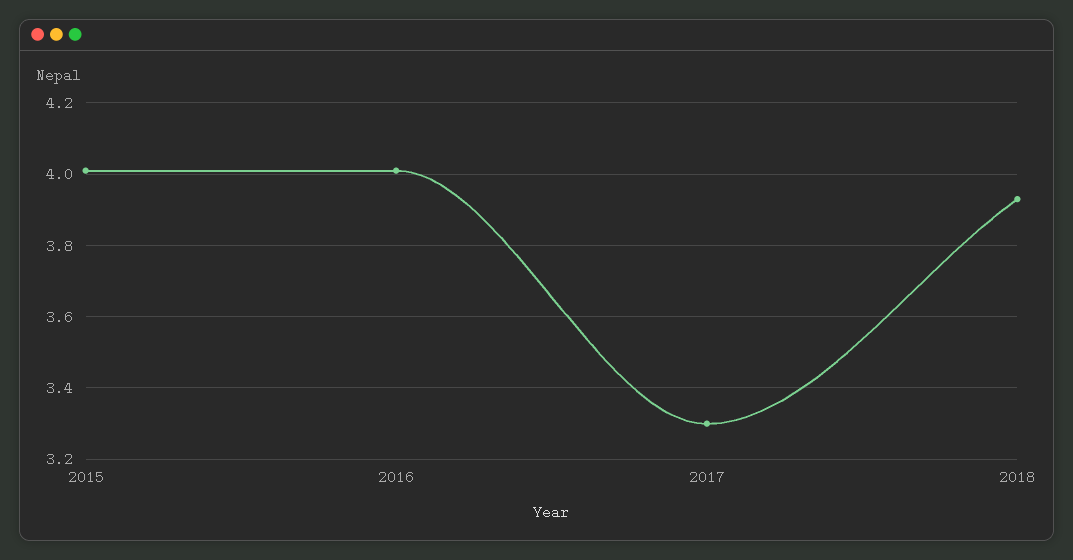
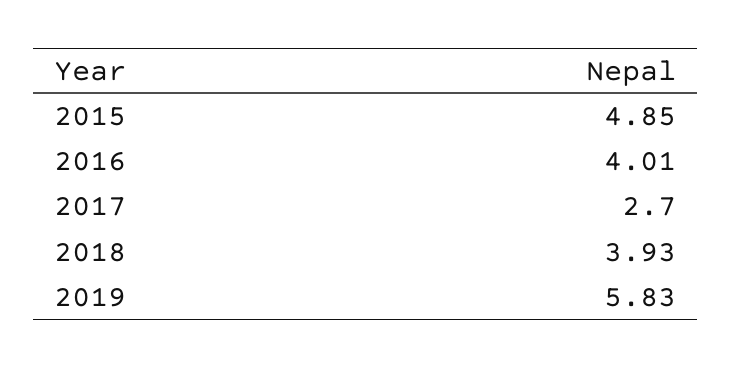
2015: 4 -> 4.85
2017: 3.3 -> 2.7
2019: none -> 5.83

